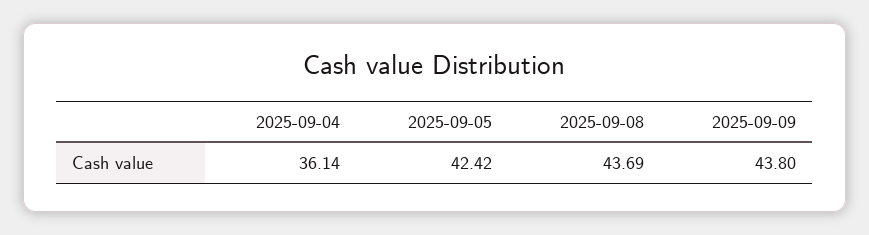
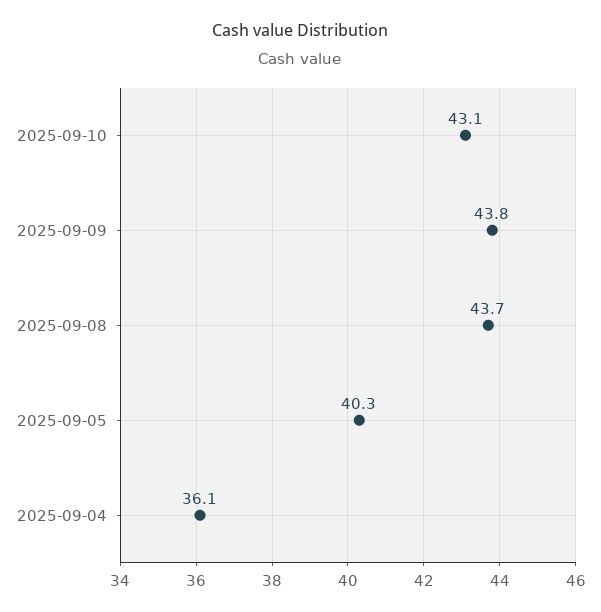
2025-09-05: 42.42 -> 40.3
2025-09-10: none -> 43.1

